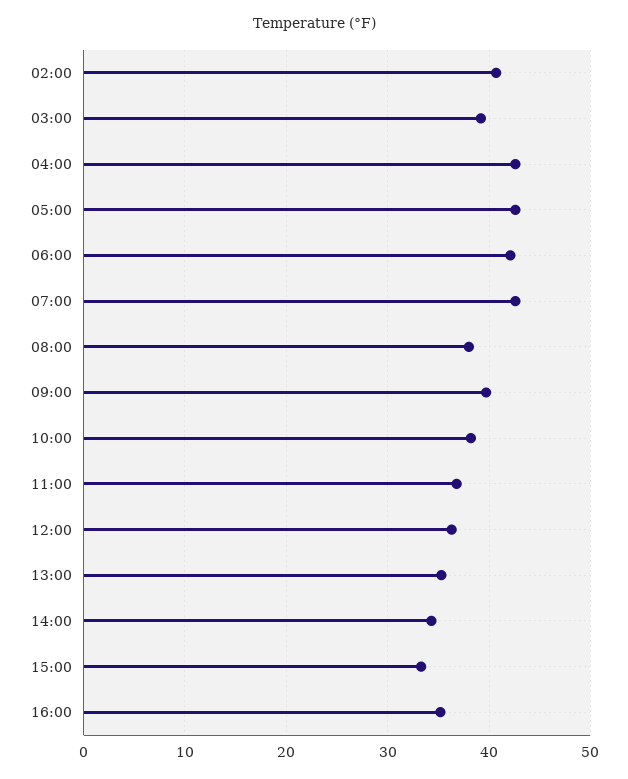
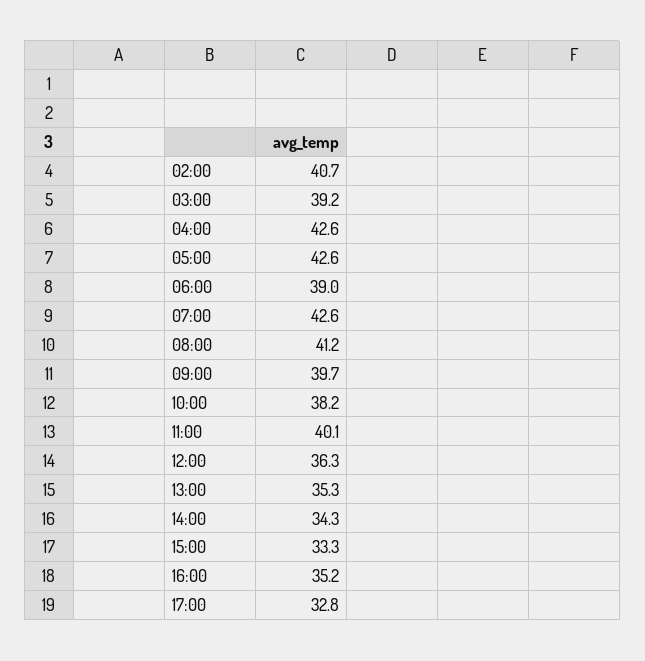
06:00: 42 -> 39
08:00: 38 -> 41.2
11:00: 37 -> 40.1
17:00: none -> 32.8

